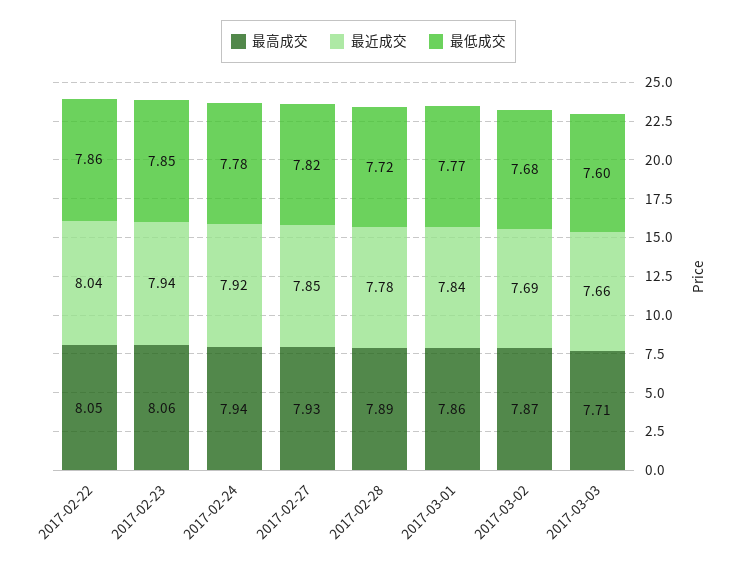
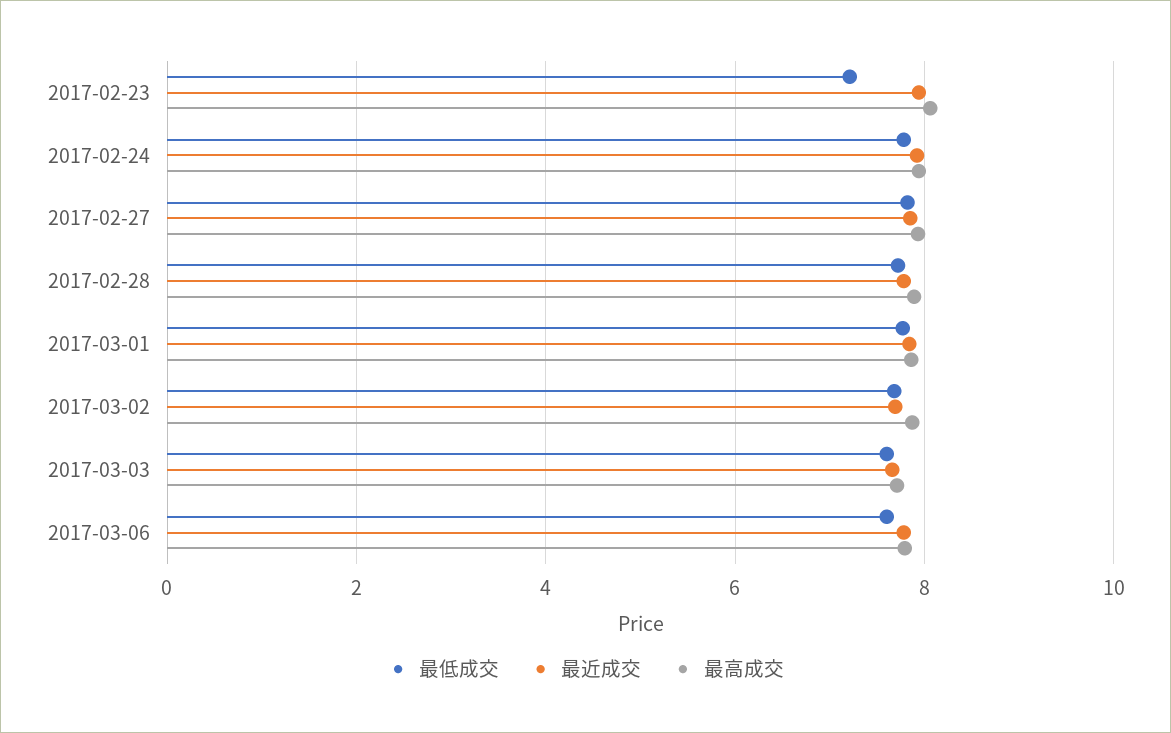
最高成交, 2017-02-22: 8.05 -> none
最近成交, 2017-02-22: 8.04 -> none
最低成交, 2017-02-22: 7.86 -> none
最低成交, 2017-02-23: 7.85 -> 7.2
最低成交, 2017-03-06: none -> 7.6
最近成交, 2017-03-06: none -> 7.8
最高成交, 2017-03-06: none -> 7.8

